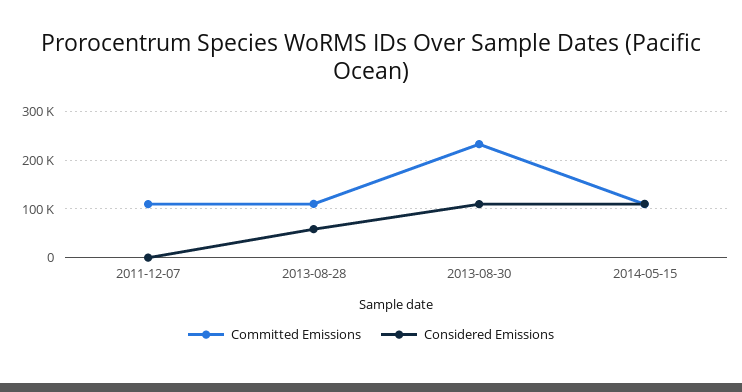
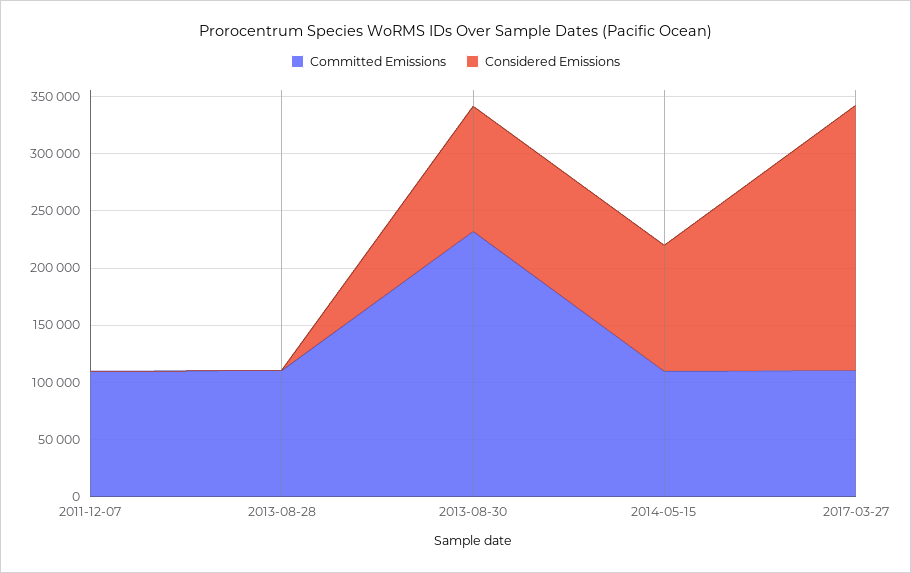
Considered Emissions, 2013-08-28: 60000 -> 0
Committed Emissions, 2017-03-27: none -> 110000
Considered Emissions, 2017-03-27: none -> 230000

